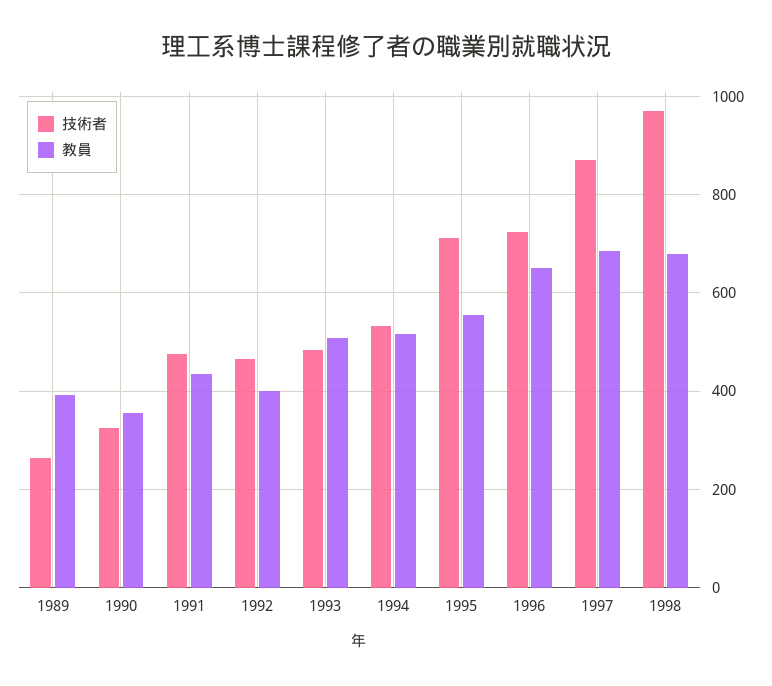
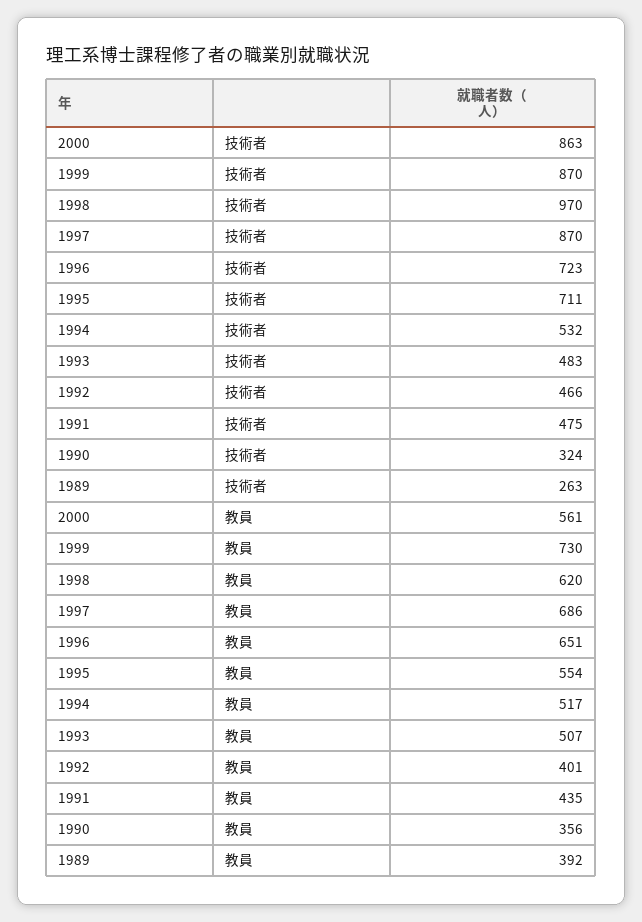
教員, 1998: 680 -> 620
技術者, 2000: none -> 863
技術者, 1999: none -> 870
教員, 2000: none -> 561
教員, 1999: none -> 730

